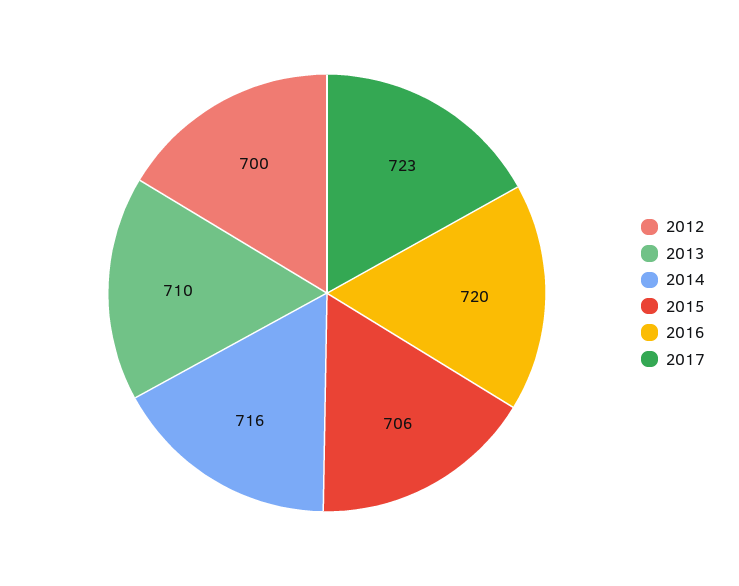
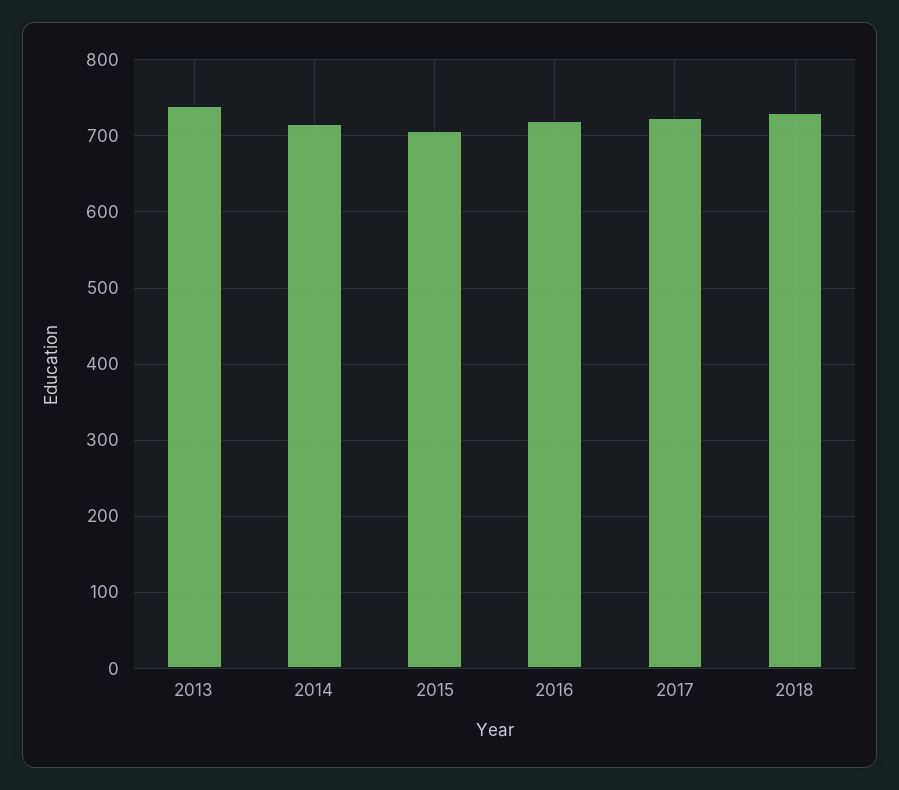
2012: 700 -> none
2013: 710 -> 740
2018: none -> 730

